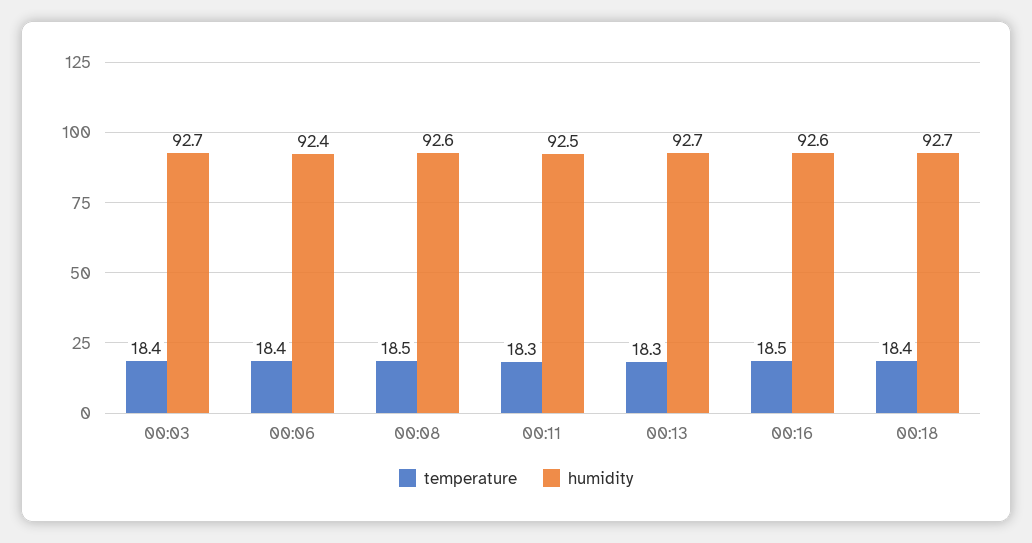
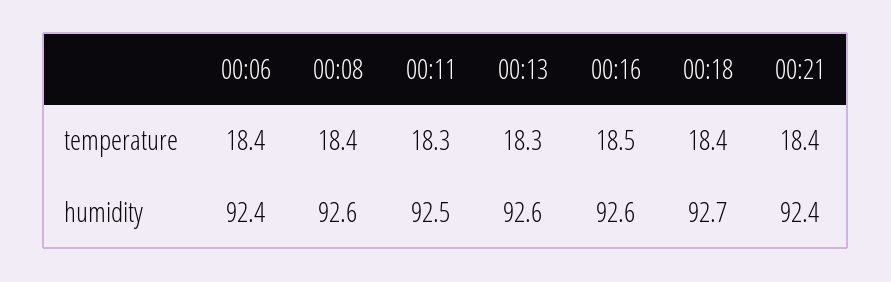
temperature, 00:03: 18.4 -> none
humidity, 00:03: 92.7 -> none
temperature, 00:08: 18.5 -> 18.4
humidity, 00:13: 92.7 -> 92.6
temperature, 00:21: none -> 18.4
humidity, 00:21: none -> 92.4

